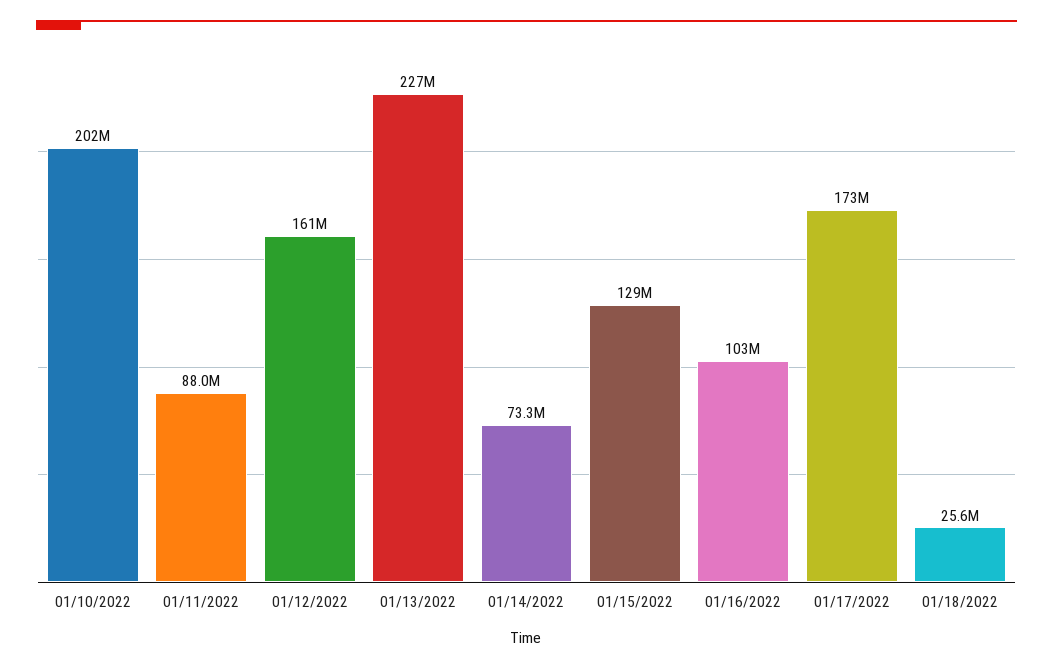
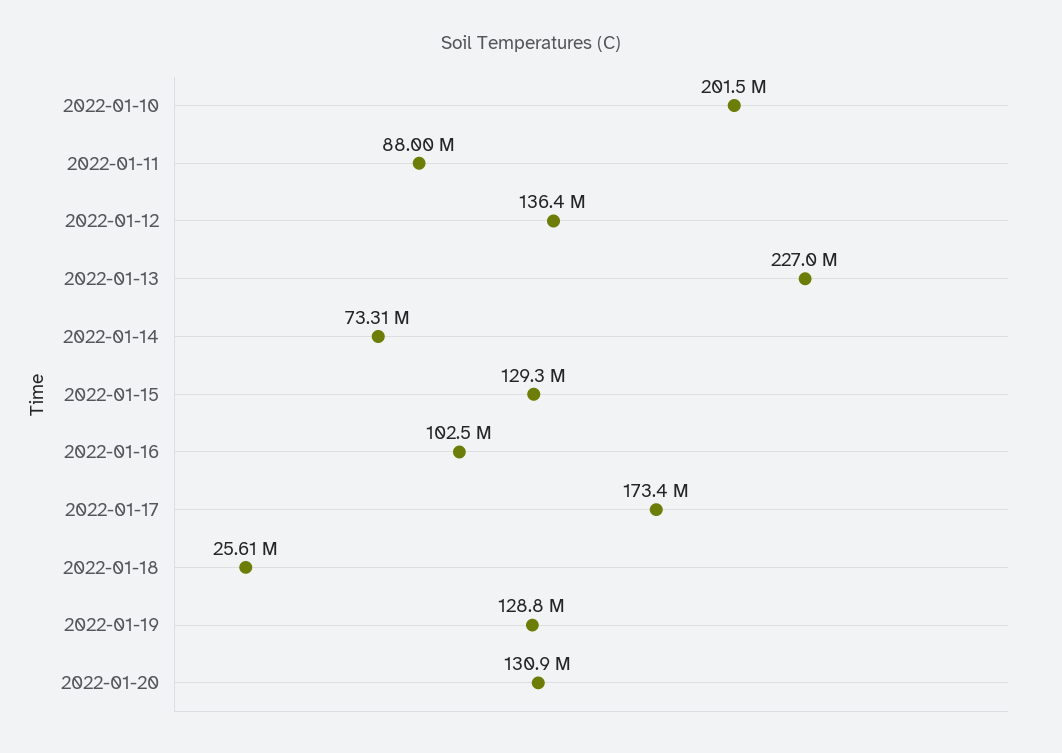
01/12/2022: 161000000 -> 136400000
2022-01-19: none -> 128800000
2022-01-20: none -> 130900000

